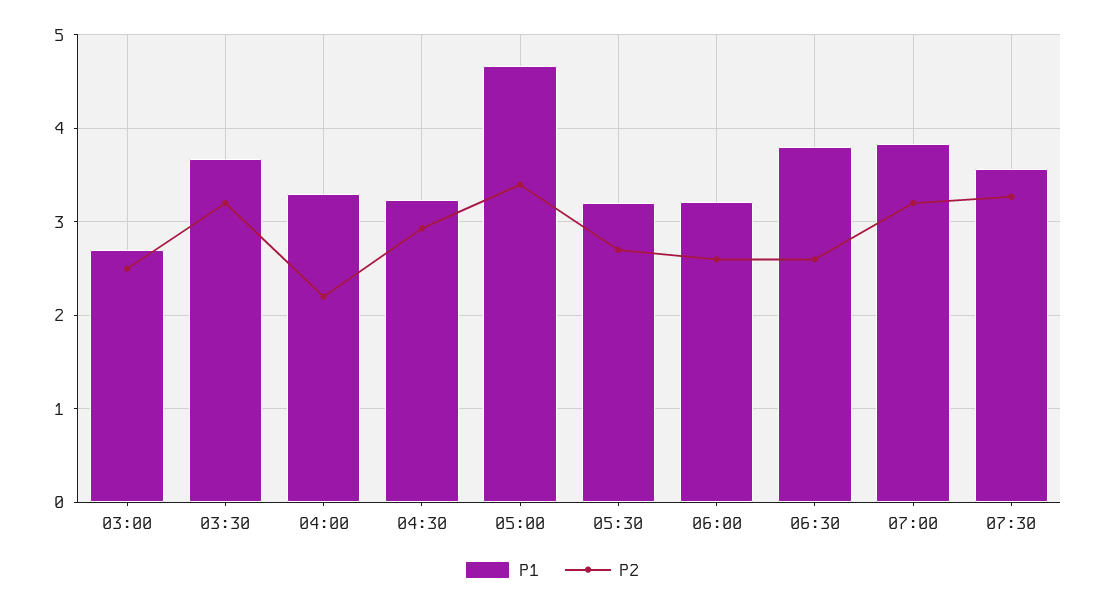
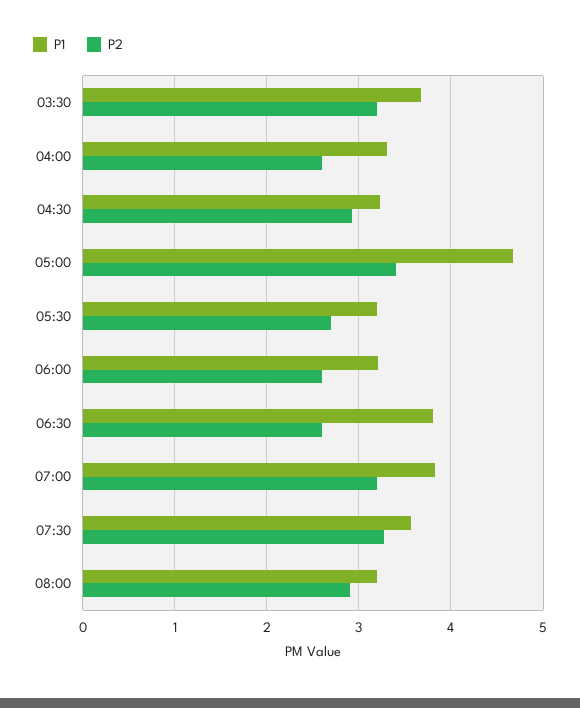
P1, 03:00: 2.7 -> none
P2, 03:00: 2.5 -> none
P2, 04:00: 2.2 -> 2.6
P1, 08:00: none -> 3.2
P2, 08:00: none -> 2.9

